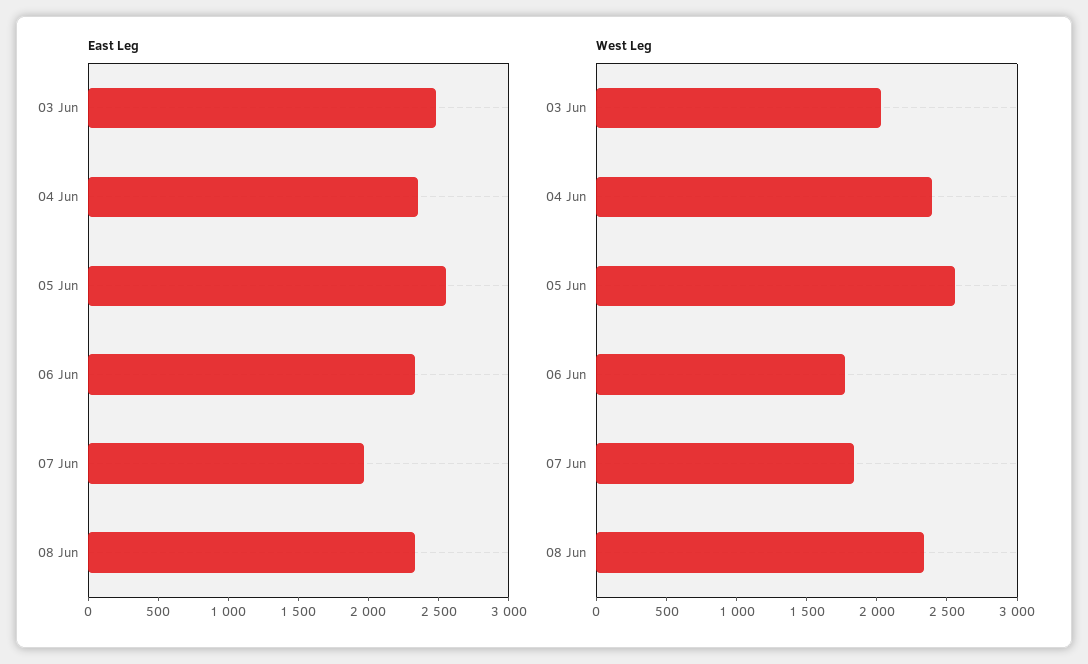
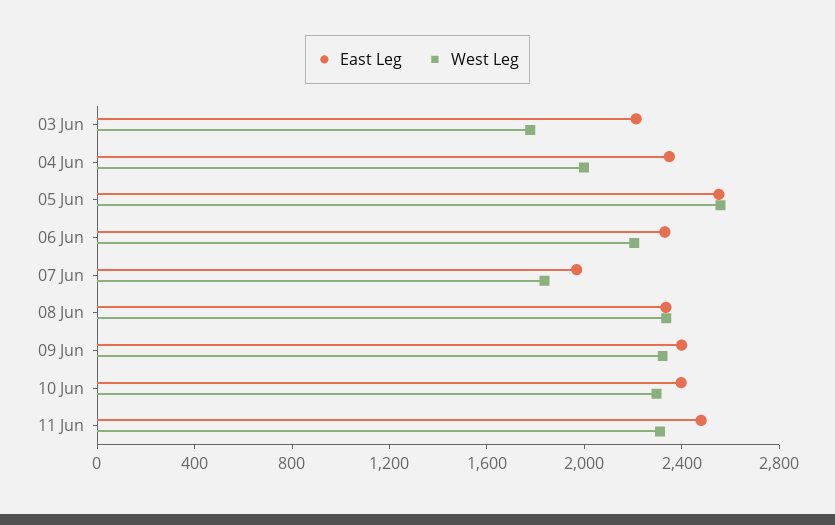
East Leg, 03 Jun: 2500 -> 2200
West Leg, 03 Jun: 2000 -> 1800
West Leg, 04 Jun: 2400 -> 2000
West Leg, 06 Jun: 1800 -> 2200
East Leg, 09 Jun: none -> 2400
West Leg, 09 Jun: none -> 2300
East Leg, 10 Jun: none -> 2400
West Leg, 10 Jun: none -> 2300
East Leg, 11 Jun: none -> 2500
West Leg, 11 Jun: none -> 2300

